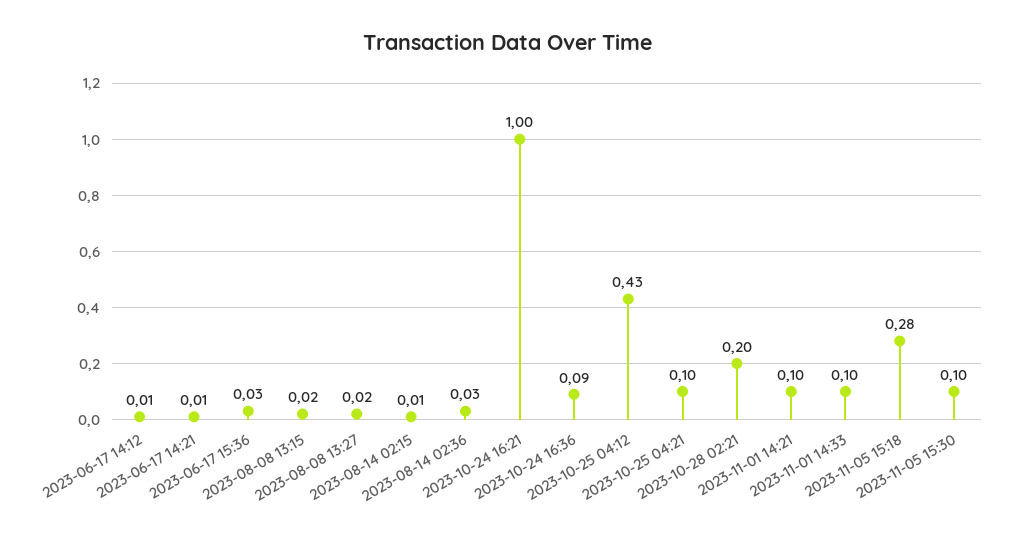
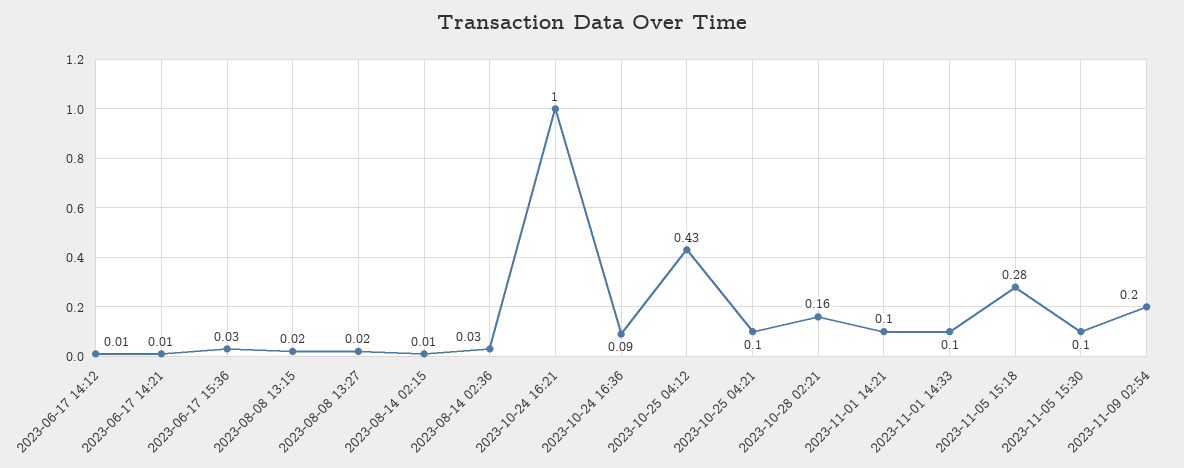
2023-10-28 02:21: 0.2 -> 0.16
2023-11-09 02:54: none -> 0.2

